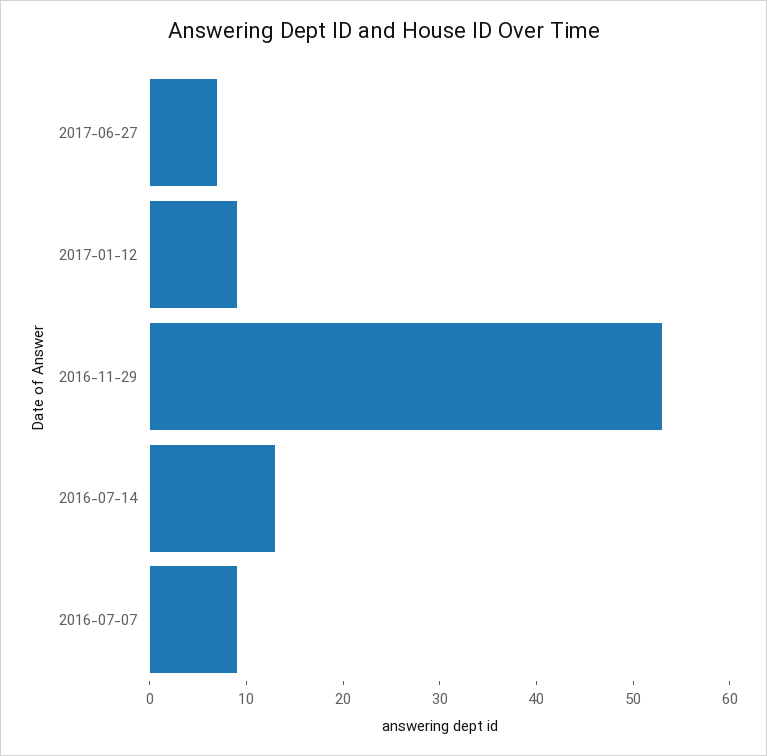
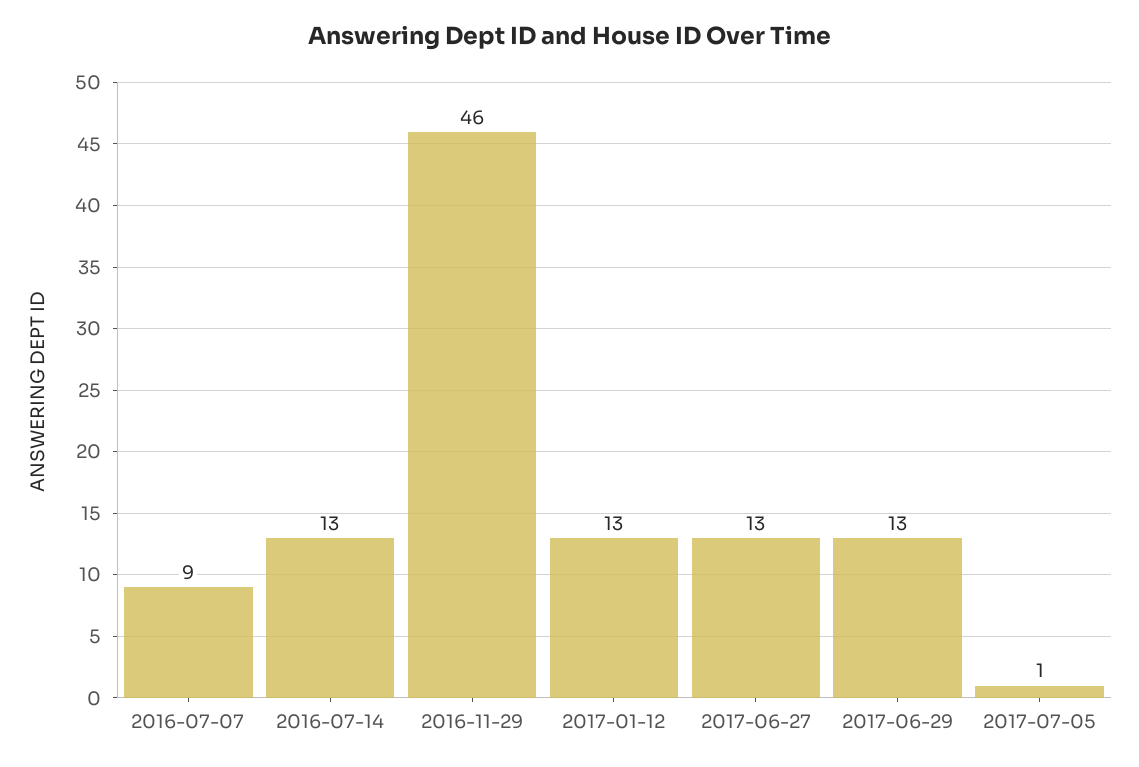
2017-06-27: 7 -> 13
2017-01-12: 9 -> 13
2016-11-29: 53 -> 46
2017-06-29: none -> 13
2017-07-05: none -> 1

